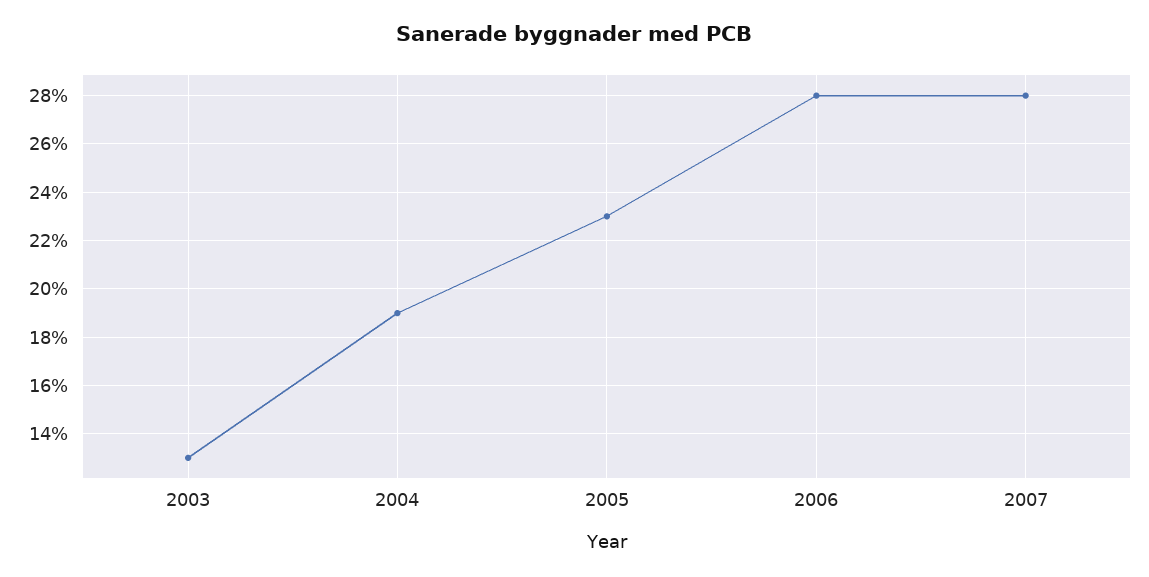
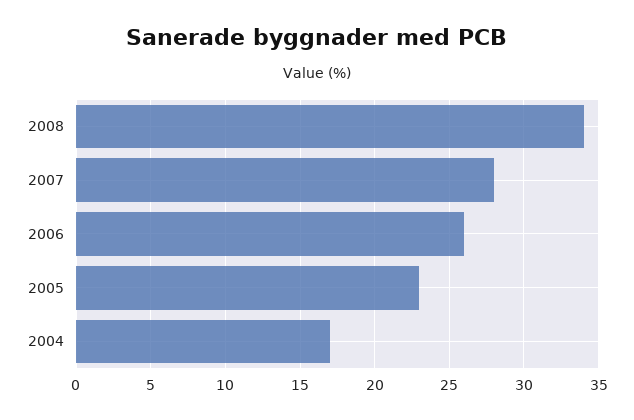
2003: 13 -> none
2004: 19 -> 17
2006: 28 -> 26
2008: none -> 34

